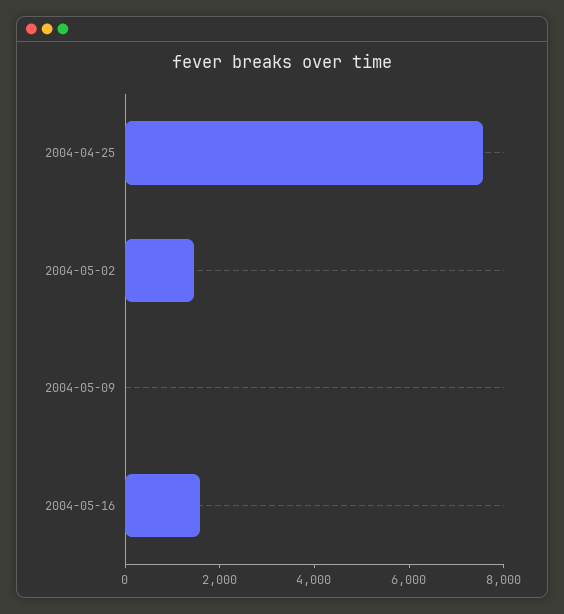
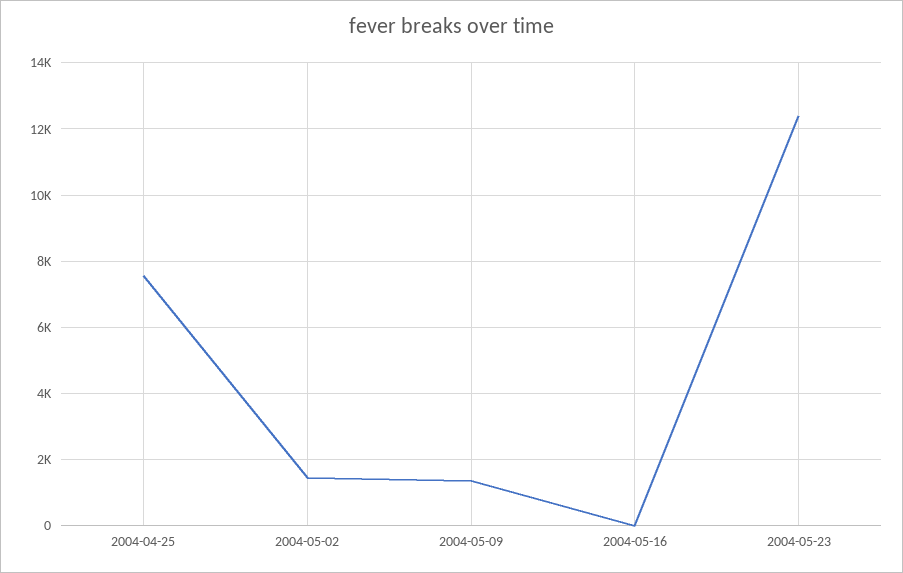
2004-05-09: 0 -> 1400
2004-05-16: 1500 -> 0
2004-05-23: none -> 12400

